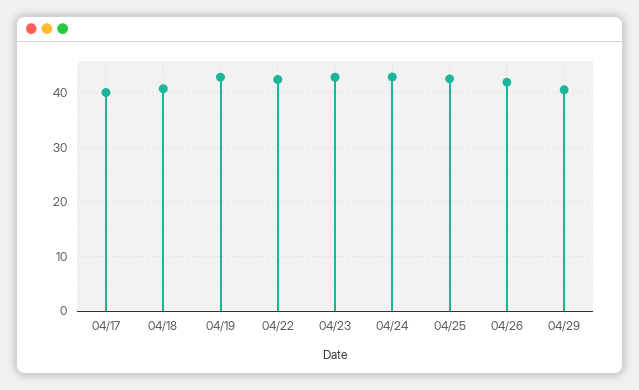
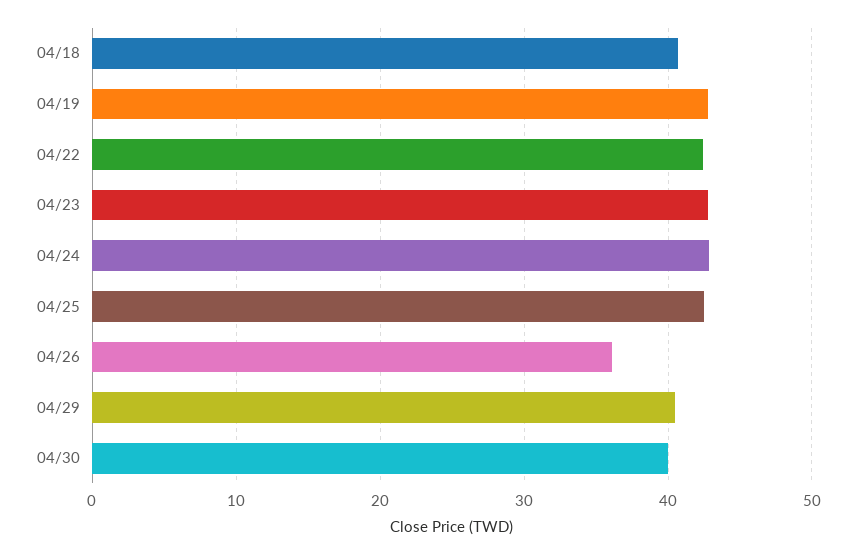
04/17: 40 -> none
04/26: 42 -> 36
04/30: none -> 40

